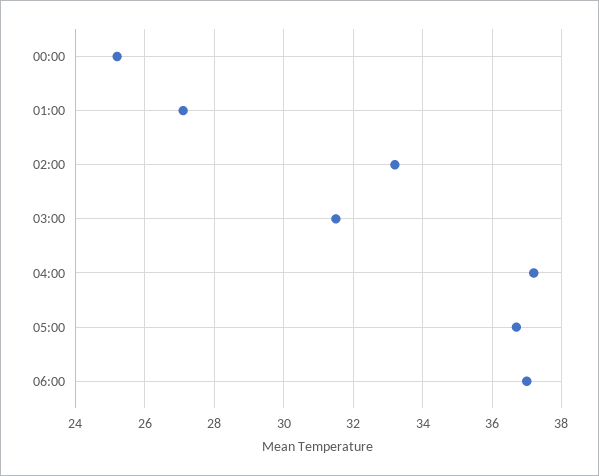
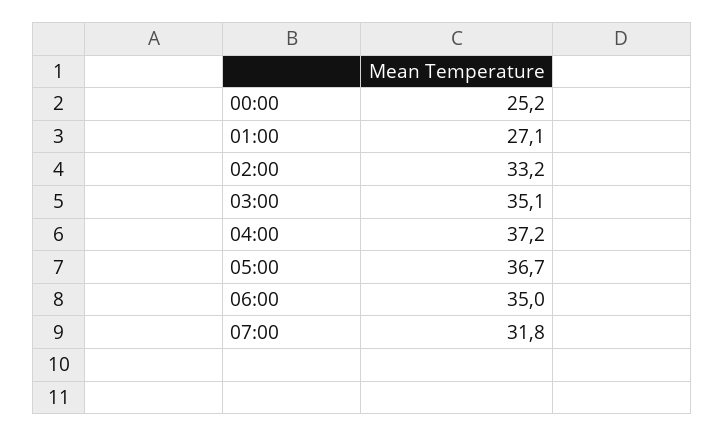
03:00: 31.5 -> 35.1
06:00: 37 -> 35
07:00: none -> 31.8

